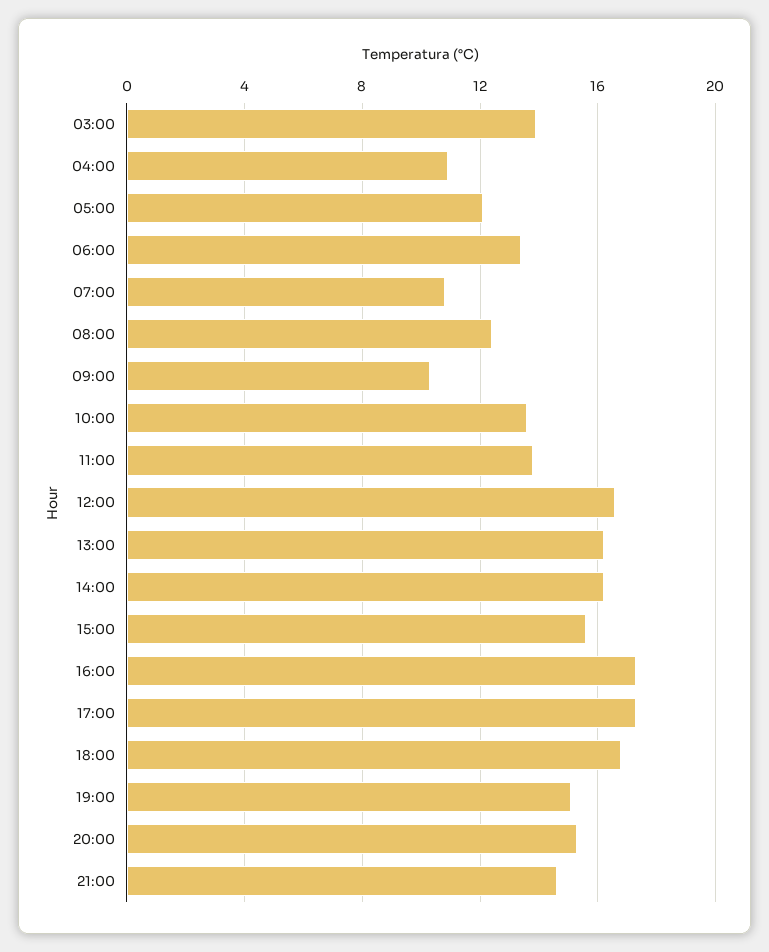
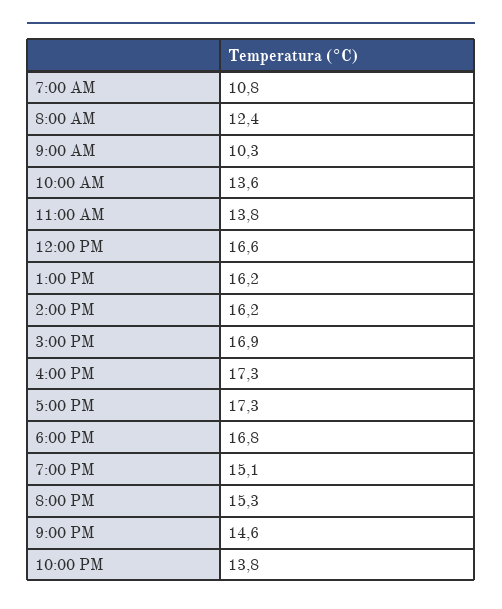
03:00: 14 -> none
04:00: 11 -> none
05:00: 12 -> none
06:00: 13.5 -> none
15:00: 15.5 -> 16.9
10:00 PM: none -> 13.8

